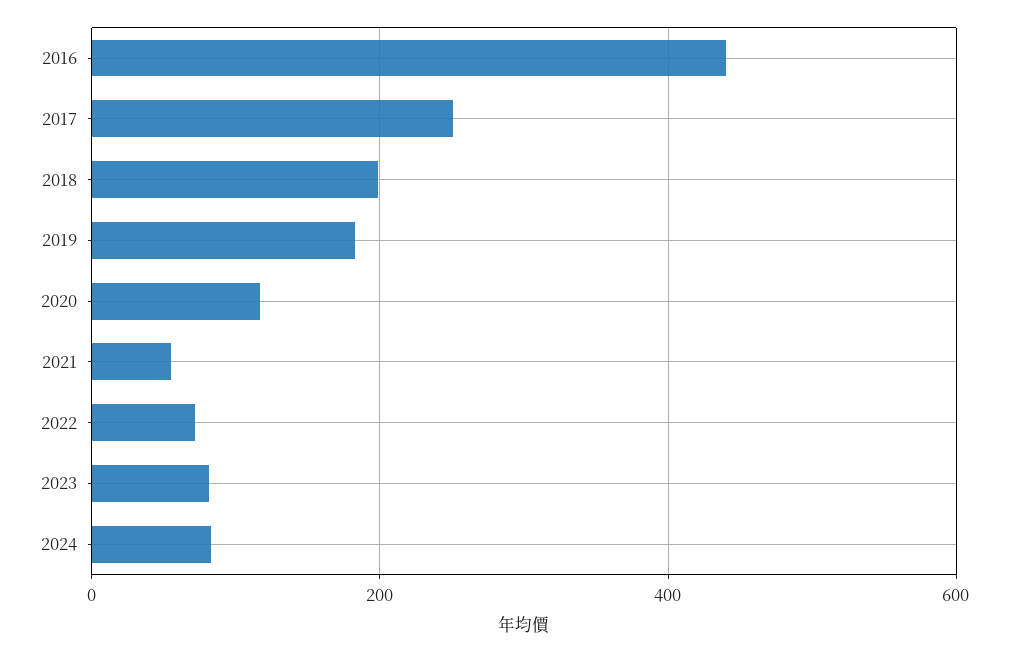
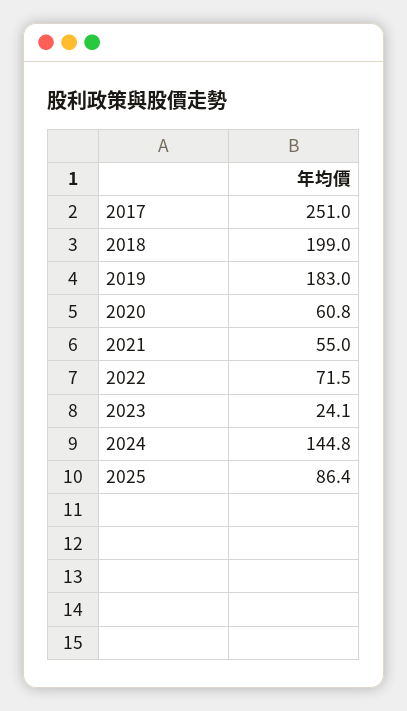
2016: 440 -> none
2020: 120 -> 60.8
2023: 80 -> 24.1
2024: 80 -> 144.8
2025: none -> 86.4

